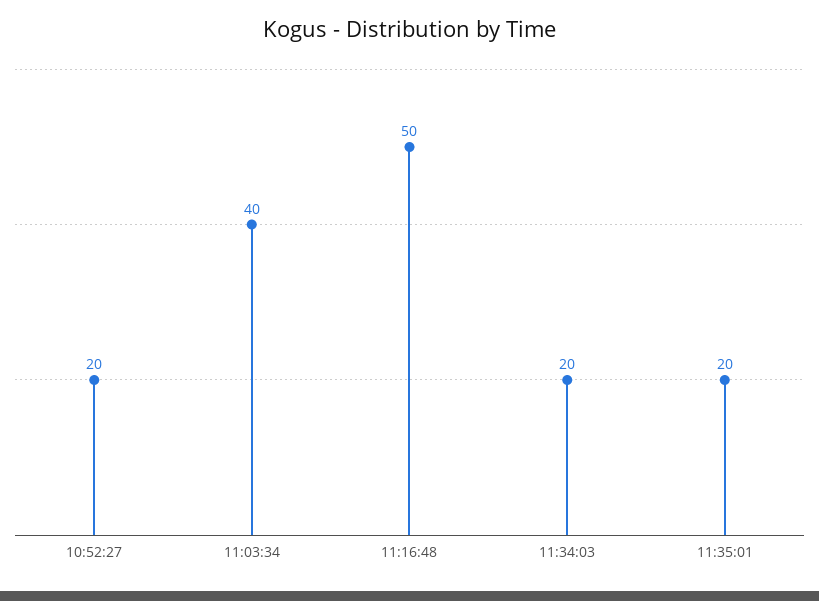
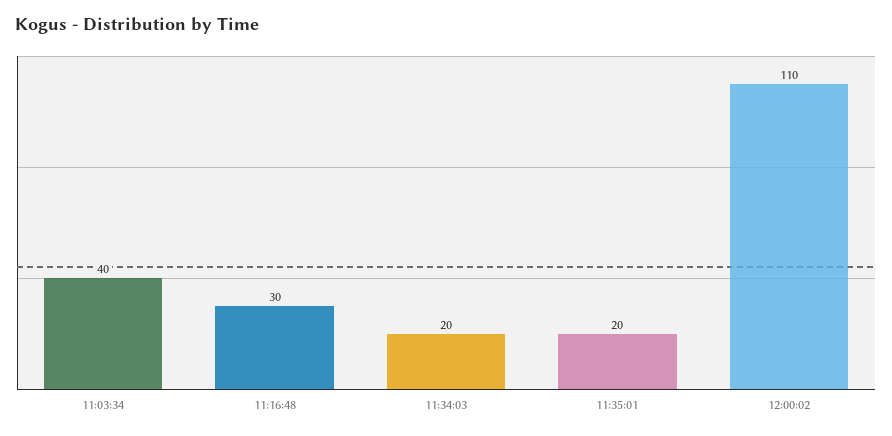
10:52:27: 20 -> none
11:16:48: 50 -> 30
12:00:02: none -> 110

